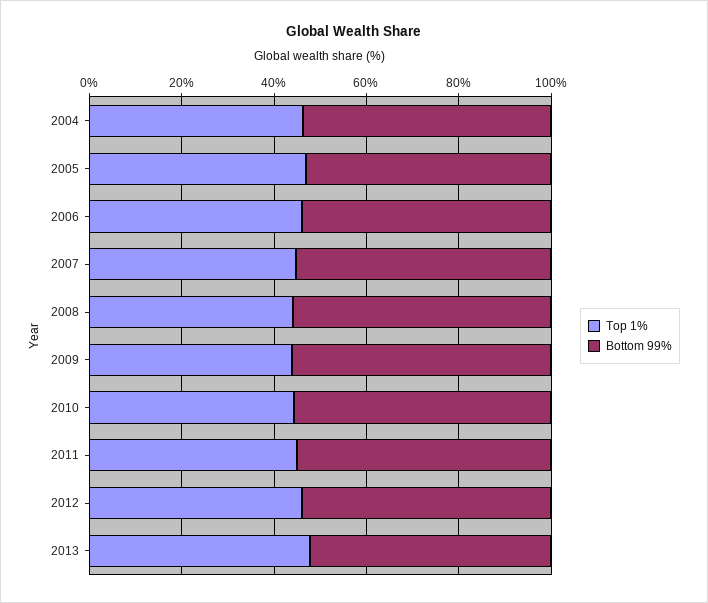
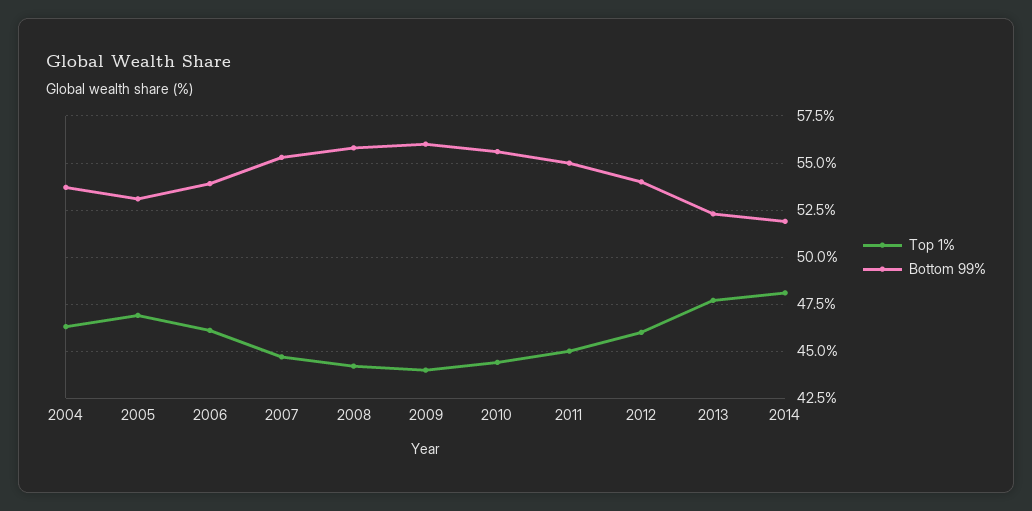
Top 1%, 2014: none -> 48
Bottom 99%, 2014: none -> 52

